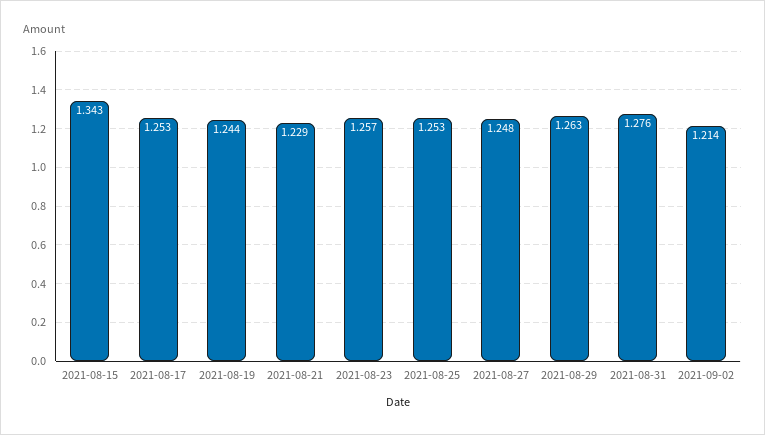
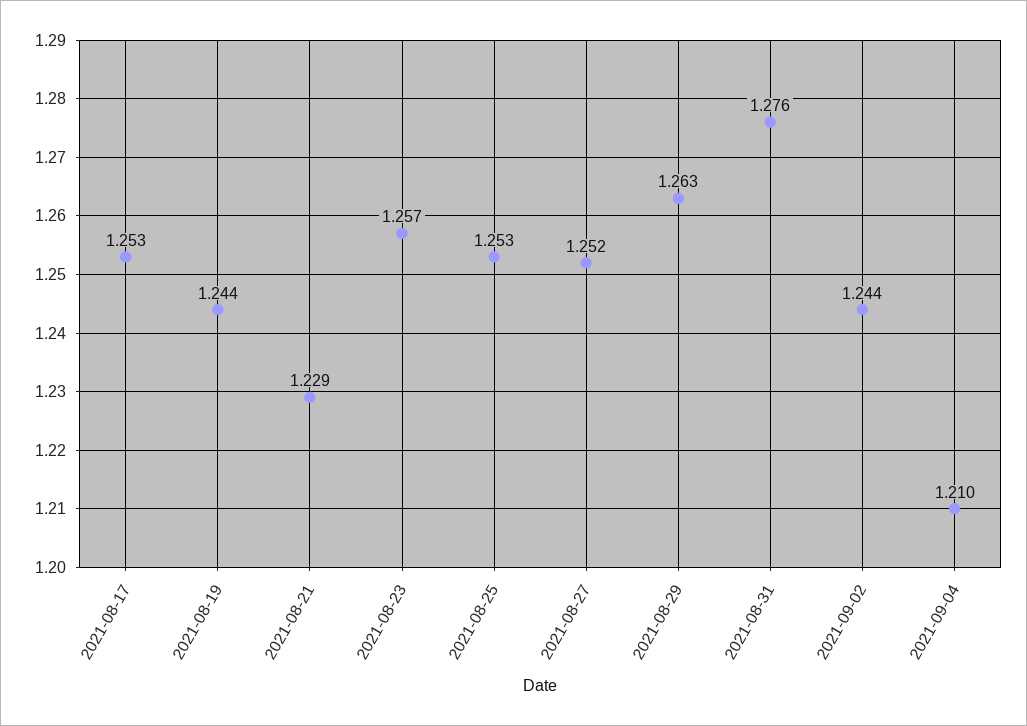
2021-08-15: 1.343 -> none
2021-08-27: 1.248 -> 1.252
2021-09-02: 1.214 -> 1.244
2021-09-04: none -> 1.21

